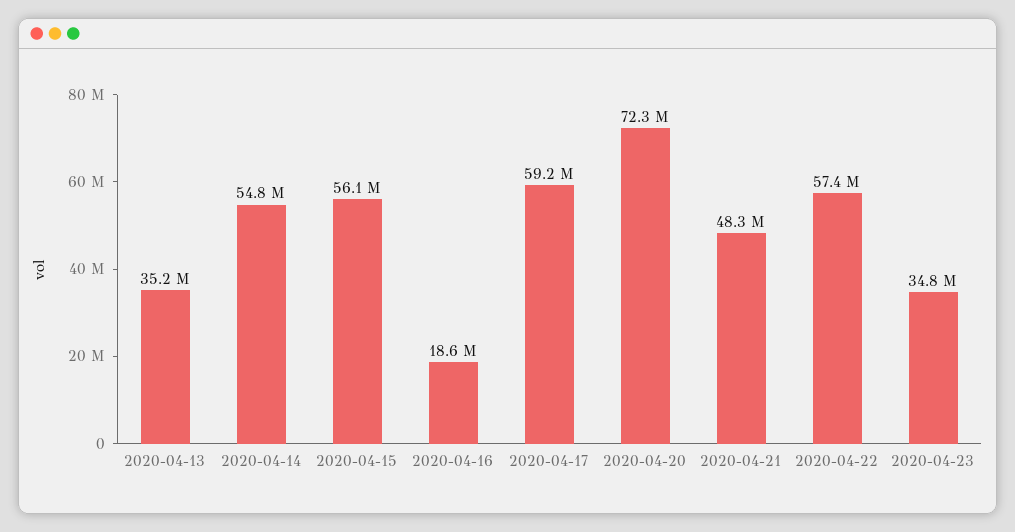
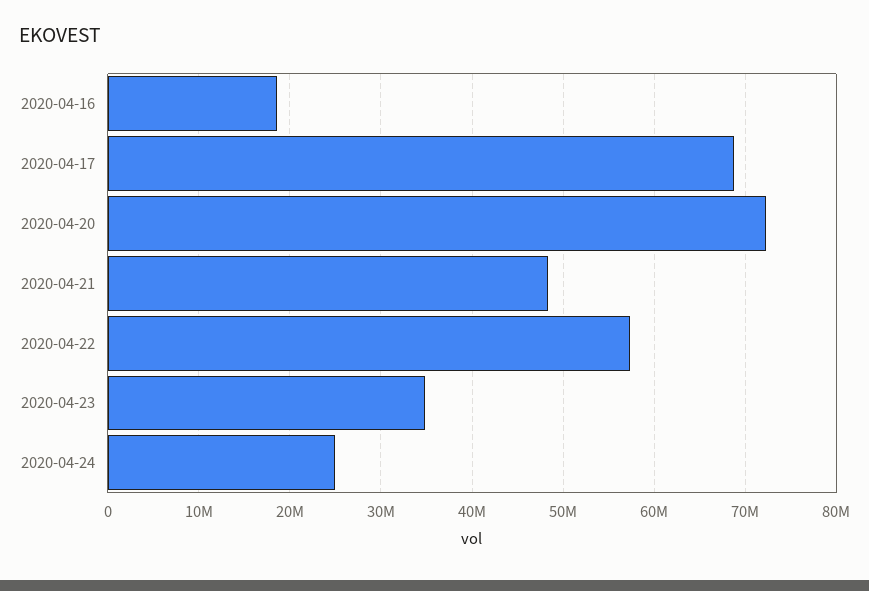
2020-04-13: 35200000 -> none
2020-04-14: 54800000 -> none
2020-04-15: 56100000 -> none
2020-04-17: 59200000 -> 69000000
2020-04-24: none -> 25000000

